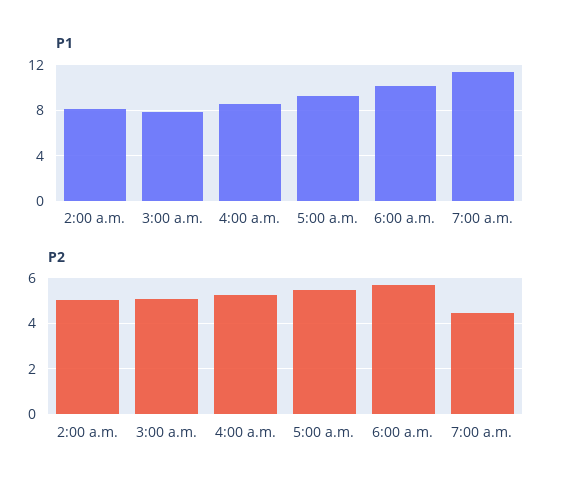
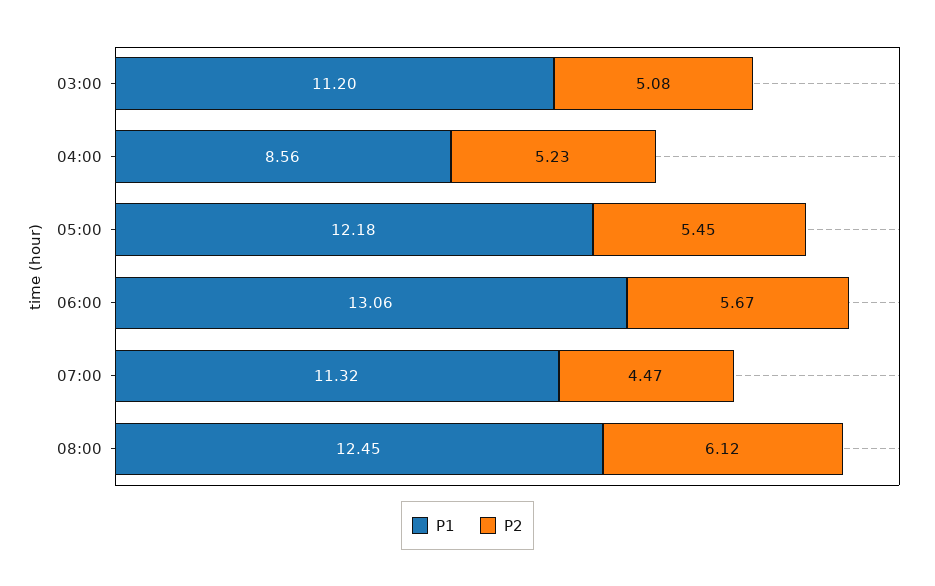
P1, 2:00 a.m.: 8 -> none
P1, 3:00 a.m.: 8 -> 11.2
P1, 5:00 a.m.: 9 -> 12.18
P1, 6:00 a.m.: 10 -> 13.06
P2, 2:00 a.m.: 5 -> none
P1, 08:00: none -> 12.45
P2, 08:00: none -> 6.12

